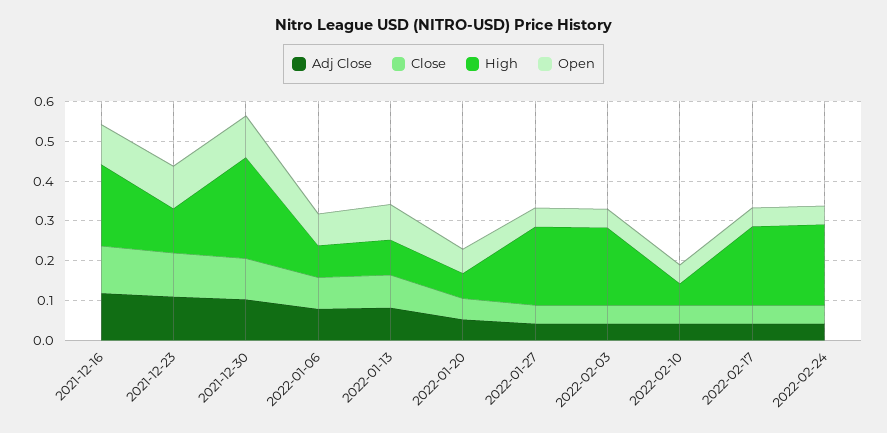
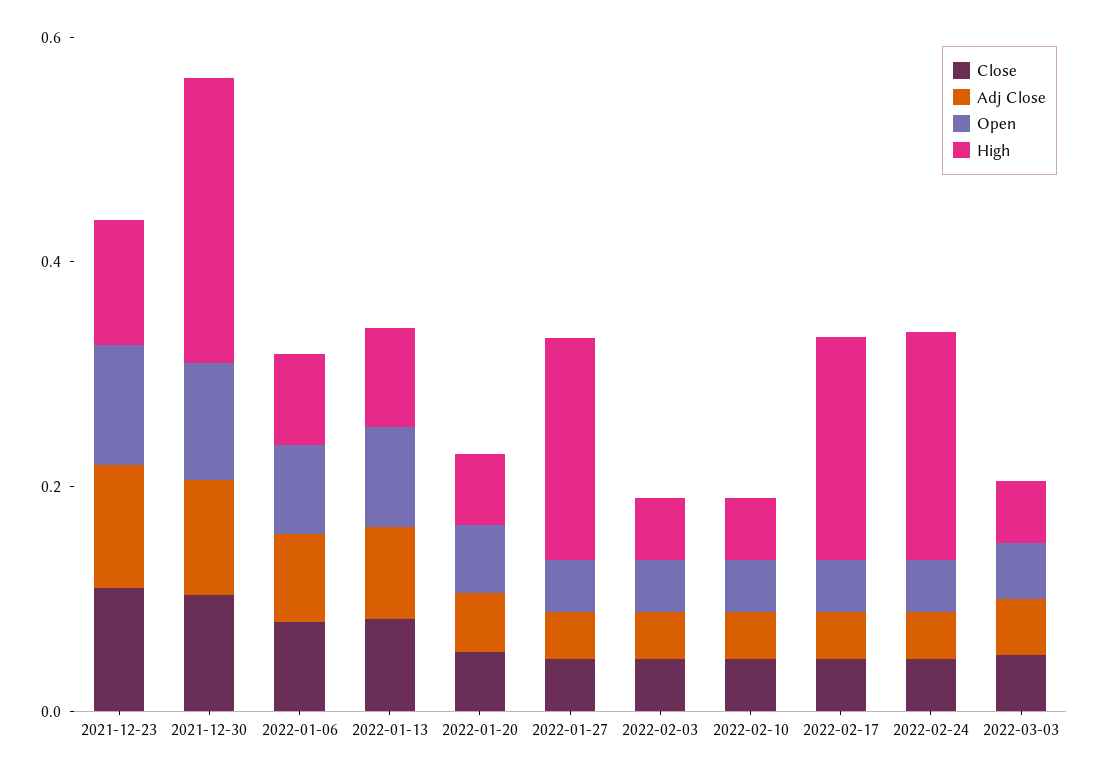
Adj Close, 2021-12-16: 0.125 -> none
Close, 2021-12-16: 0.125 -> none
High, 2021-12-16: 0.2 -> none
Open, 2021-12-16: 0.1 -> none
High, 2022-02-03: 0.2 -> 0.05
Close, 2022-03-03: none -> 0.05
Adj Close, 2022-03-03: none -> 0.05
Open, 2022-03-03: none -> 0.05
High, 2022-03-03: none -> 0.05

